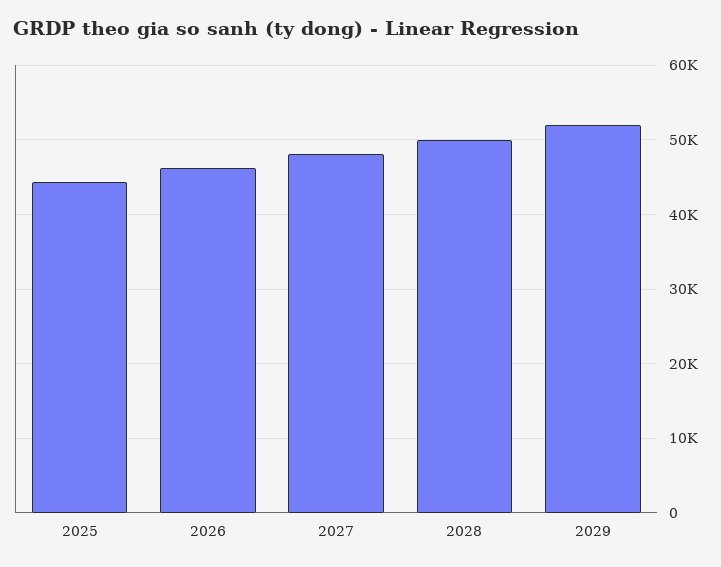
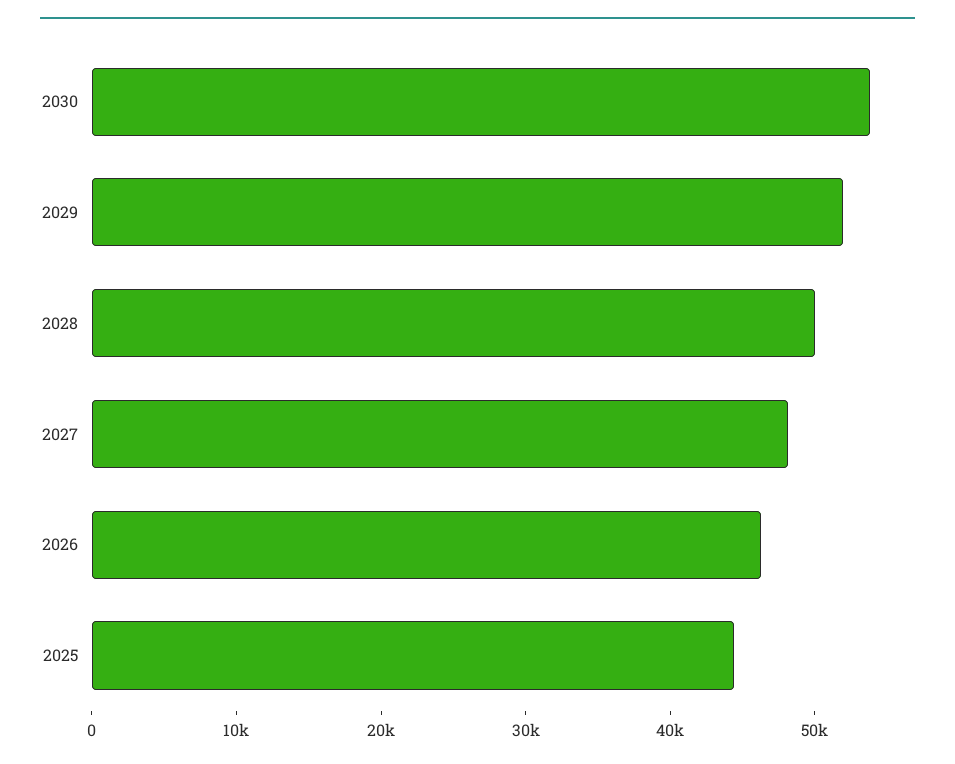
2030: none -> 54000

